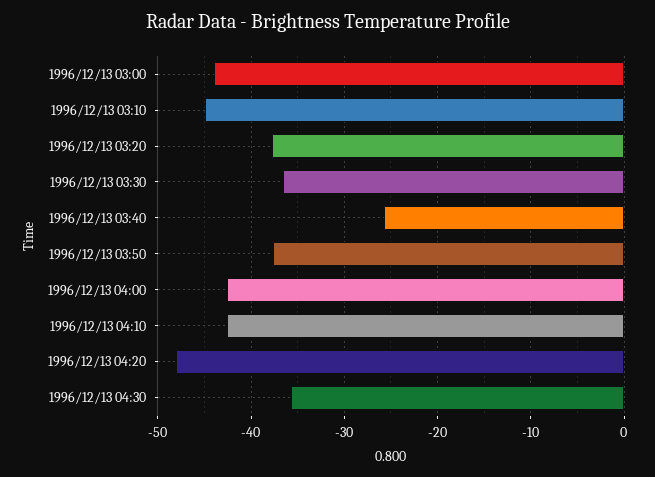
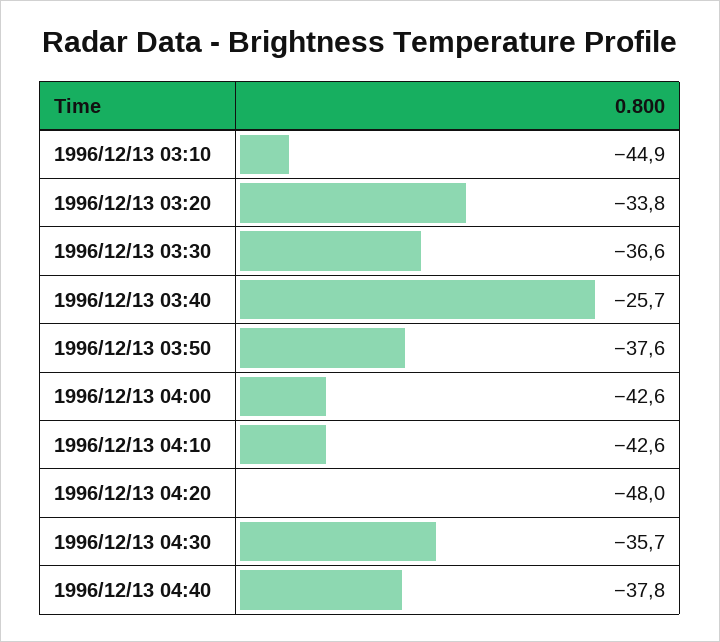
1996/12/13 03:00: -44 -> none
1996/12/13 03:20: -38 -> -33.8
1996/12/13 04:40: none -> -37.8

